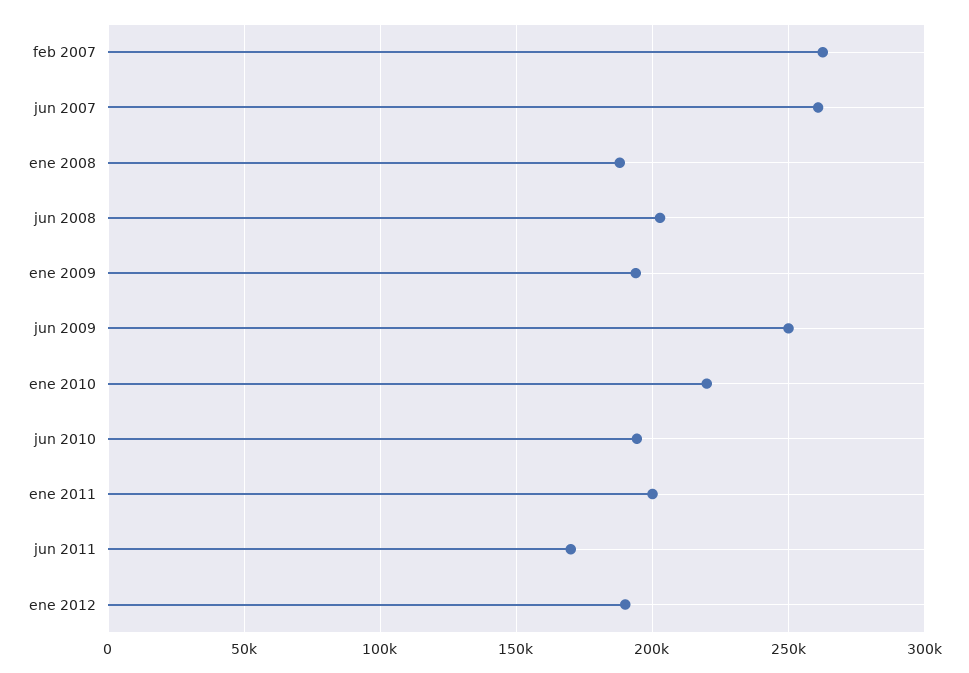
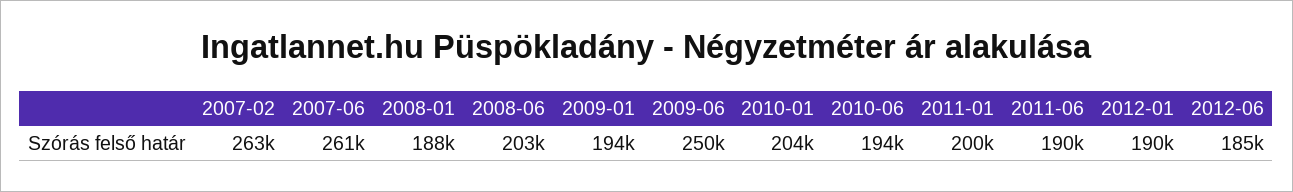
ene 2010: 220000 -> 204000
jun 2011: 170000 -> 190000
2012-06: none -> 185000

